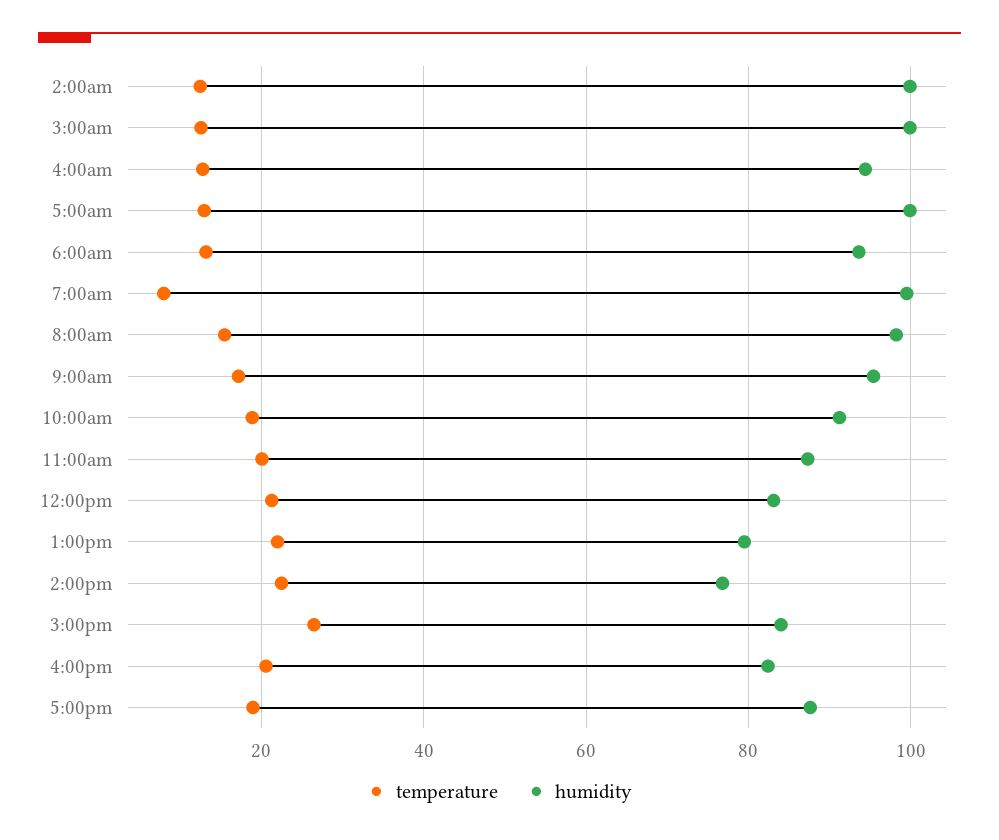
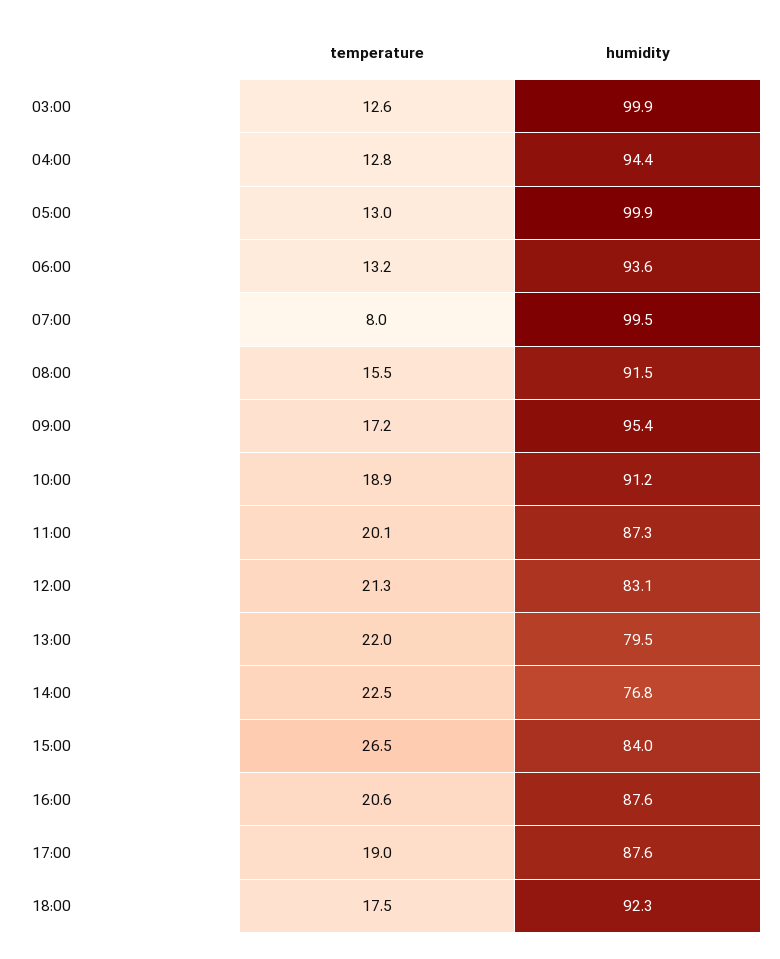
temperature, 2:00am: 12 -> none
humidity, 2:00am: 100 -> none
humidity, 8:00am: 98 -> 91.5
humidity, 4:00pm: 82 -> 87.6
temperature, 18:00: none -> 17.5
humidity, 18:00: none -> 92.3

